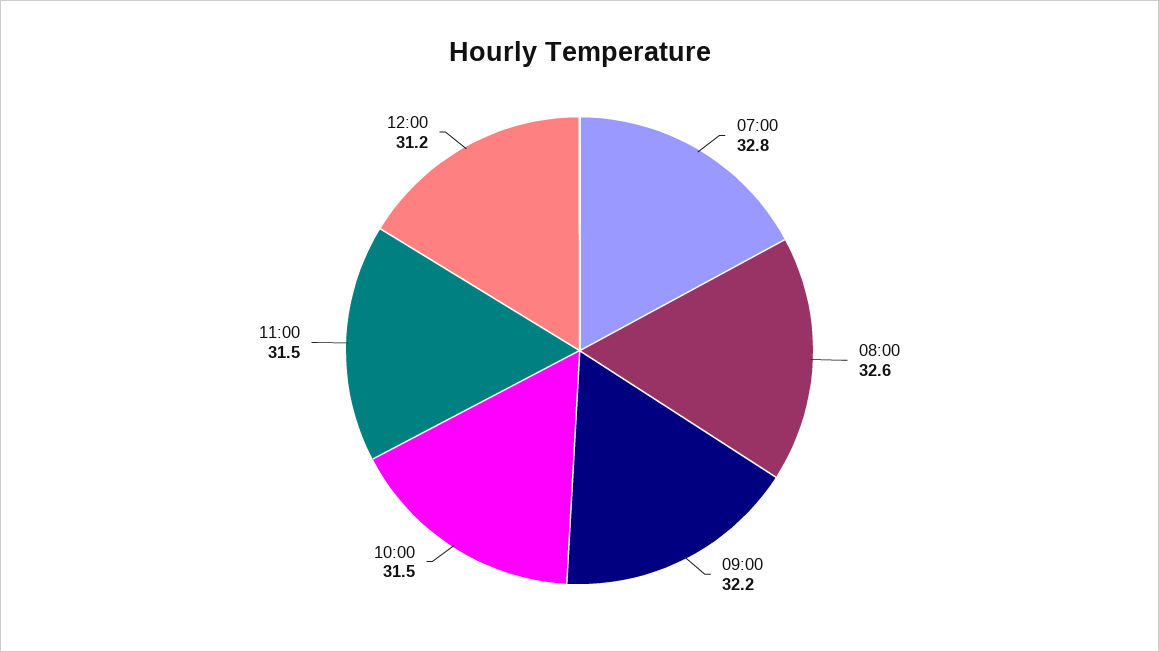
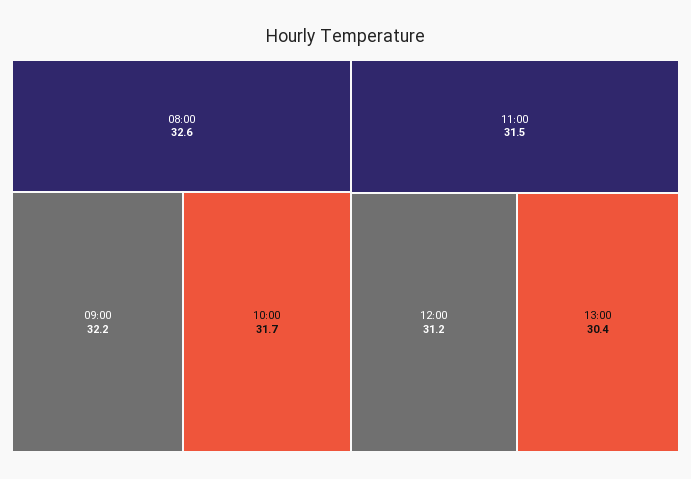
07:00: 32.8 -> none
10:00: 31.5 -> 31.7
13:00: none -> 30.4

